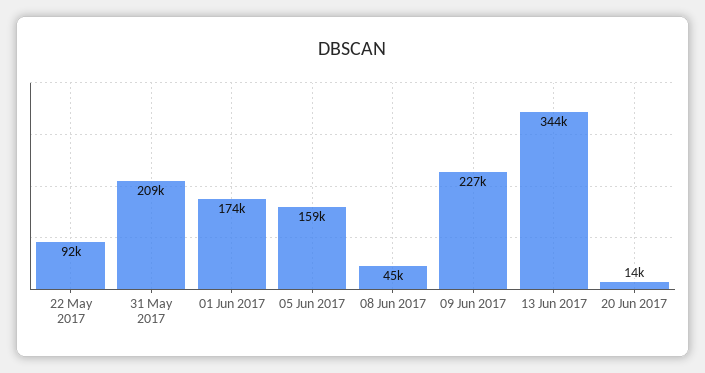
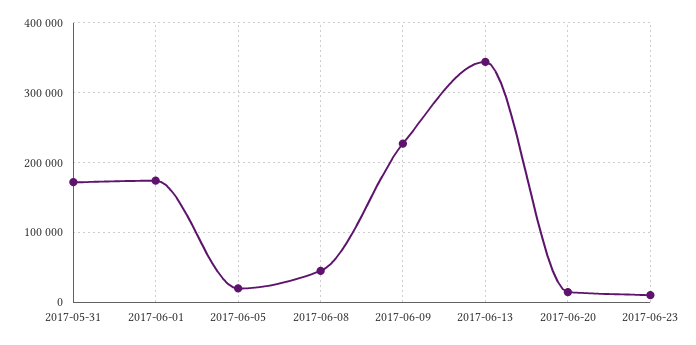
22 May 2017: 92000 -> none
31 May 2017: 209000 -> 170000
05 Jun 2017: 159000 -> 20000
2017-06-23: none -> 10000

